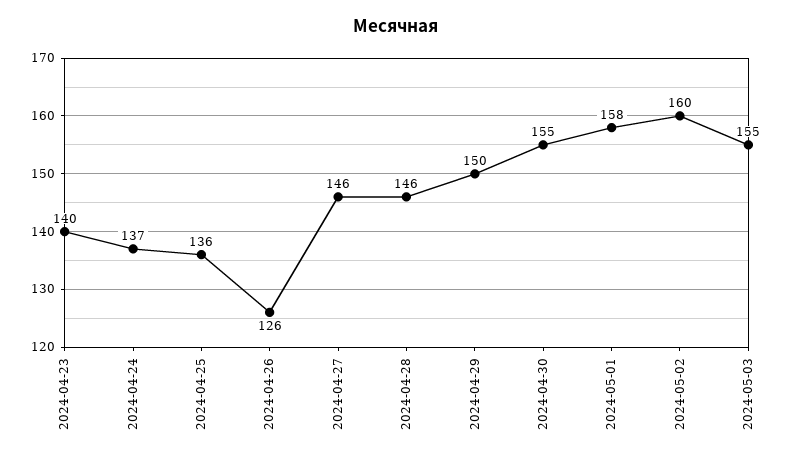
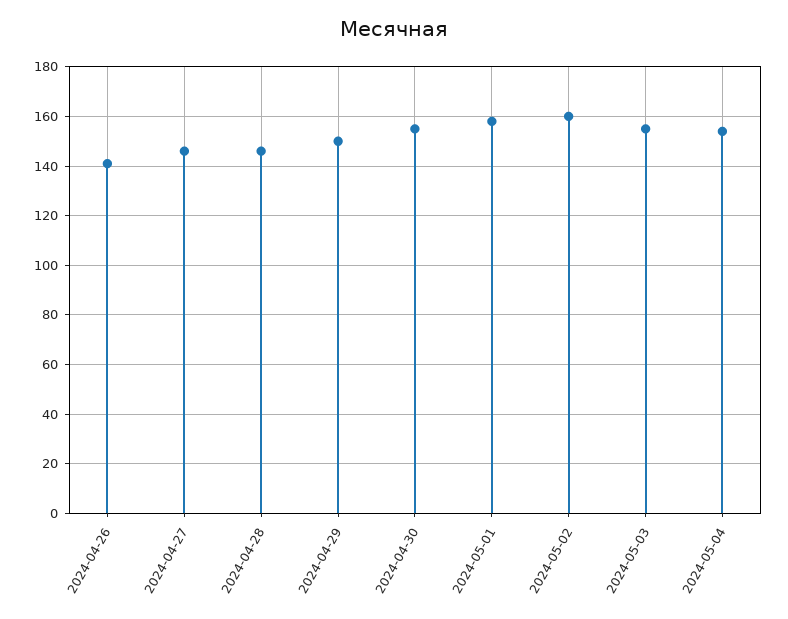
2024-04-23: 140 -> none
2024-04-24: 137 -> none
2024-04-25: 136 -> none
2024-04-26: 126 -> 140
2024-05-04: none -> 155

